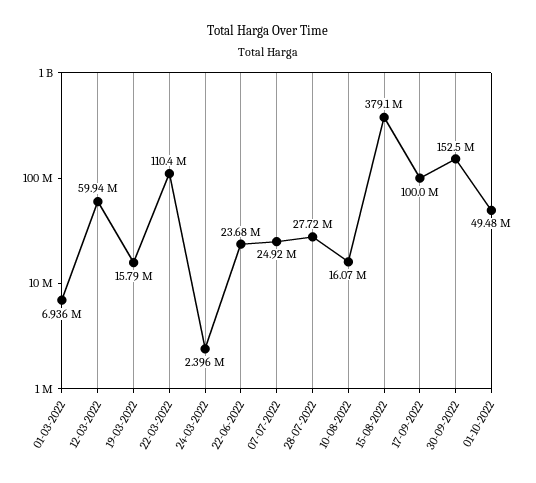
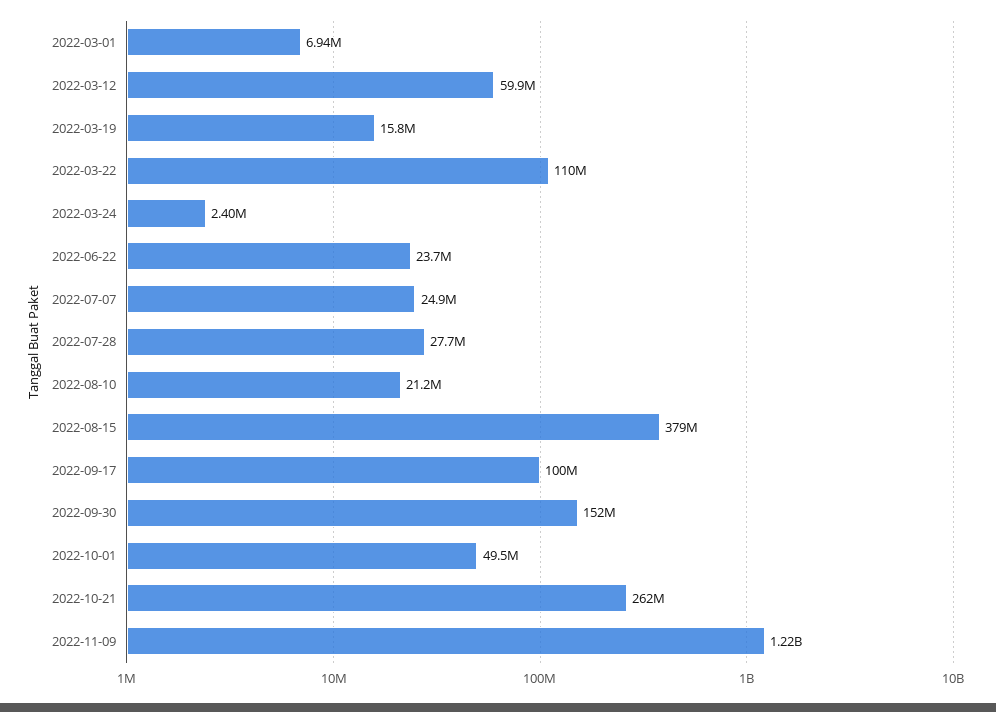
10-08-2022: 16070000 -> 21200000
2022-10-21: none -> 262000000
2022-11-09: none -> 1220000000

